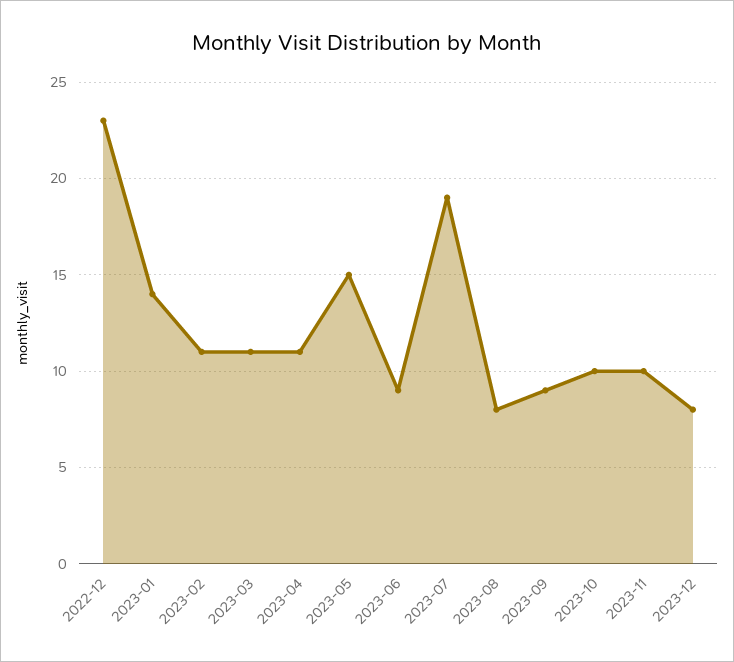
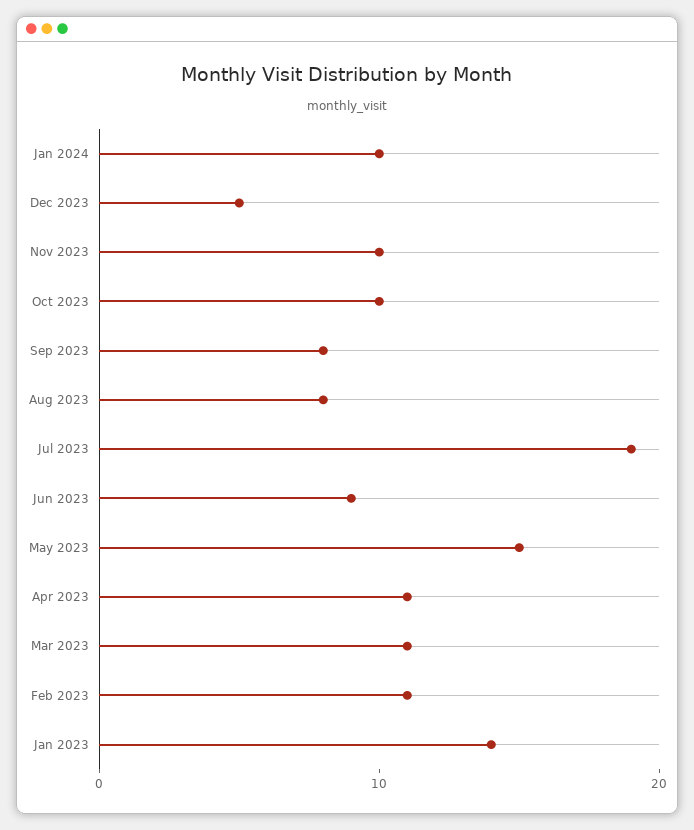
2022-12: 23 -> none
2023-09: 9 -> 8
2023-12: 8 -> 5
Jan 2024: none -> 10

